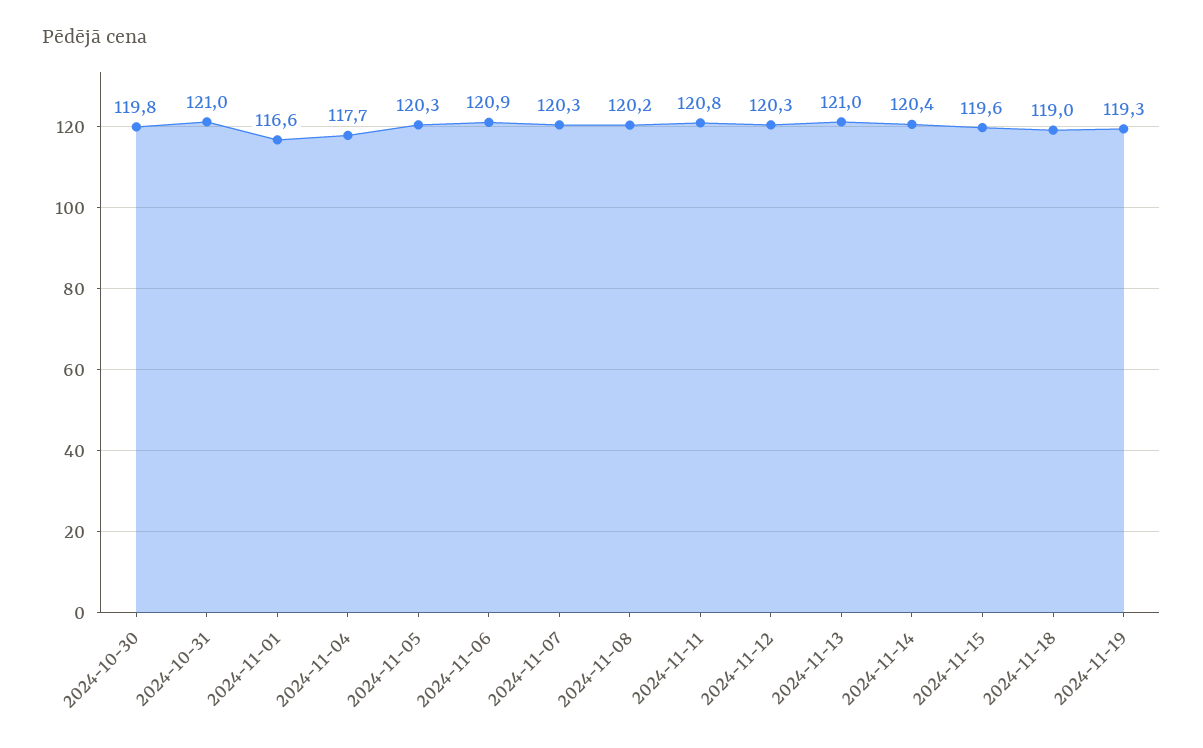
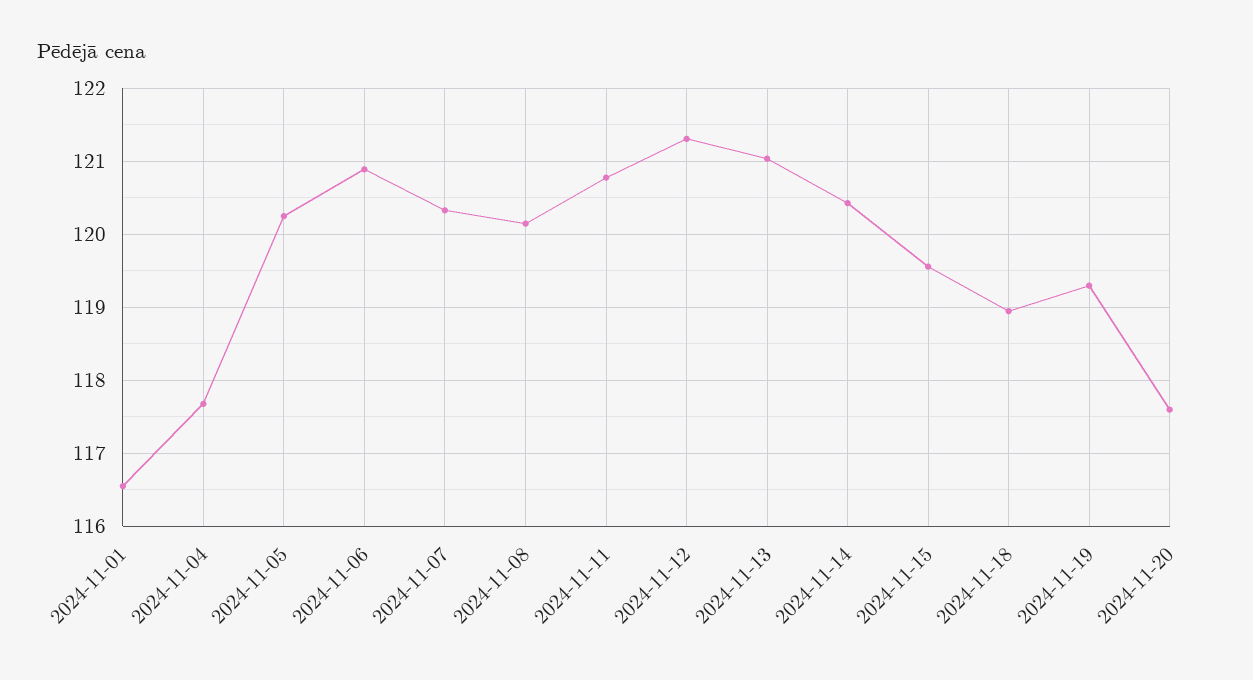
2024-10-30: 119.8 -> none
2024-10-31: 121 -> none
2024-11-12: 120.3 -> 121.3
2024-11-20: none -> 117.6

